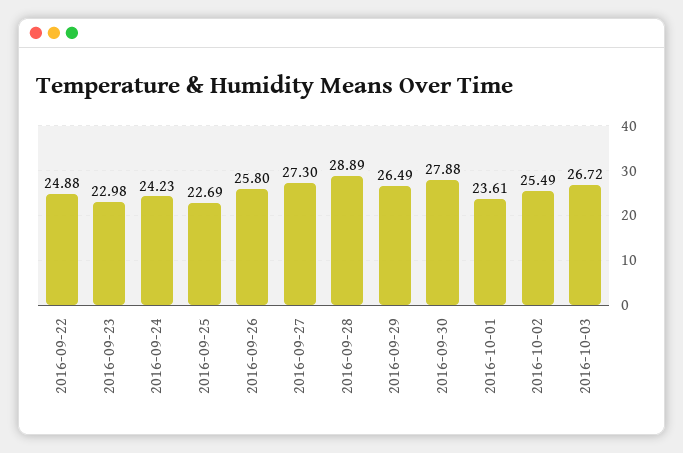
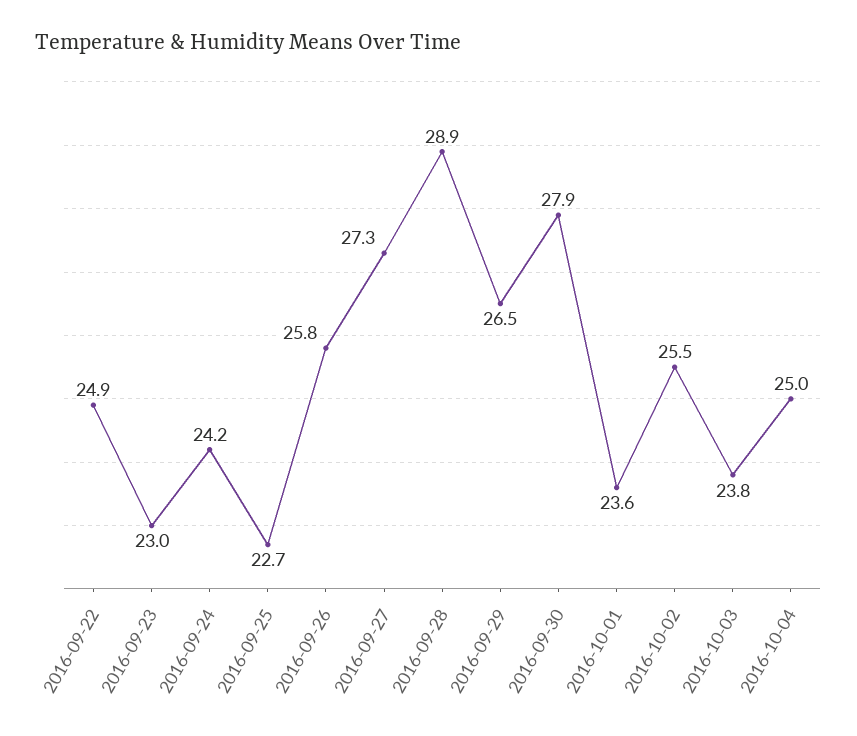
2016-10-03: 26.72 -> 23.8
2016-10-04: none -> 25

